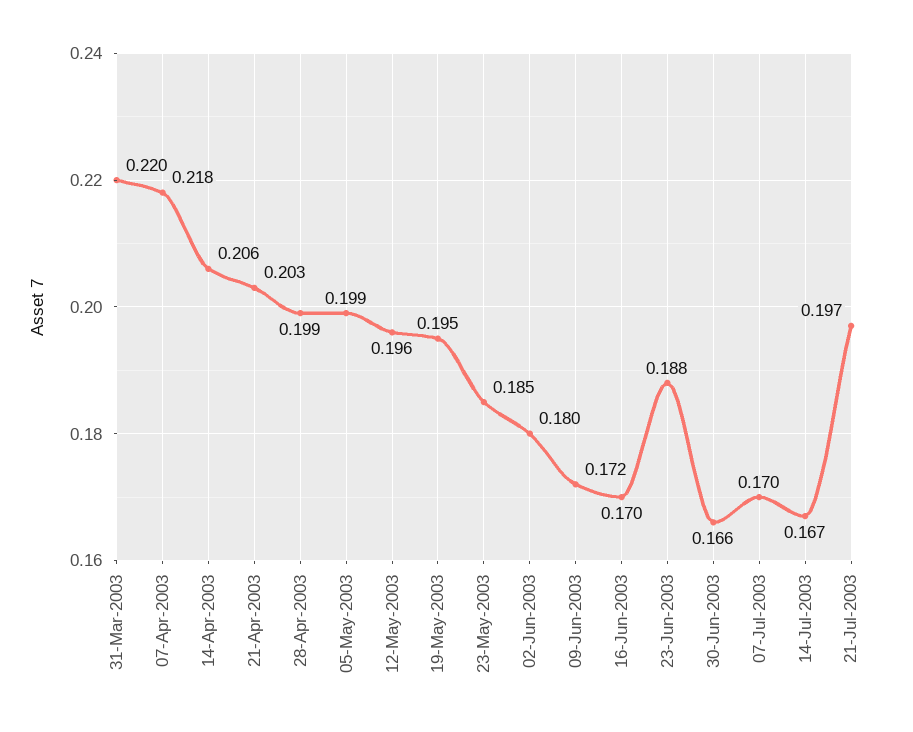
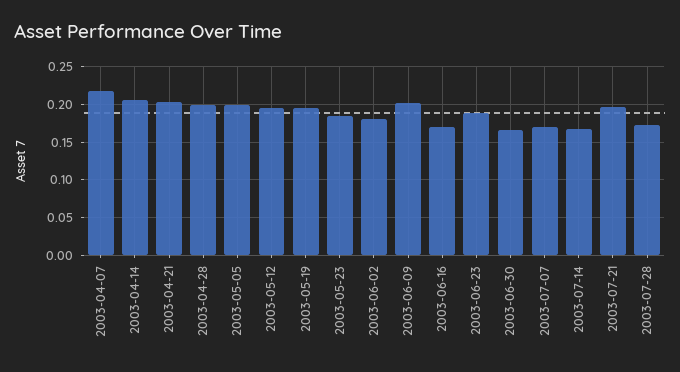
31-Mar-2003: 0.22 -> none
09-Jun-2003: 0.172 -> 0.2
2003-07-28: none -> 0.17

